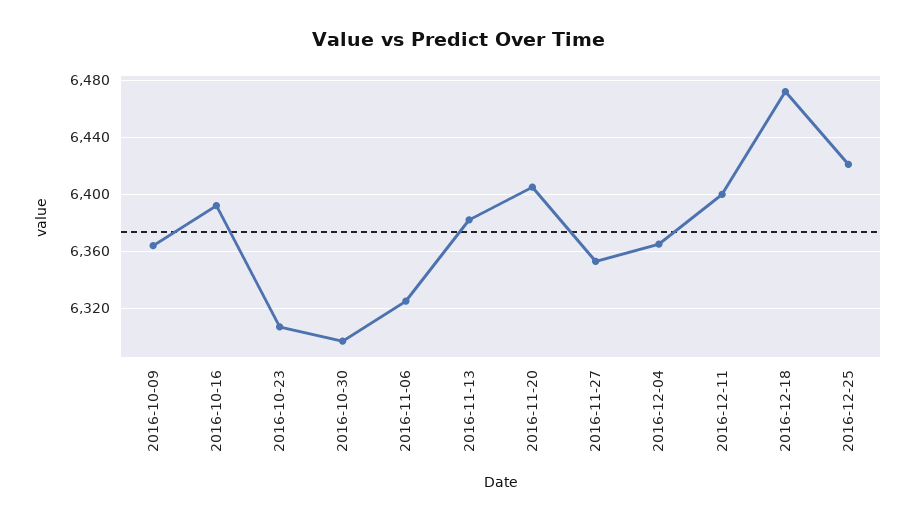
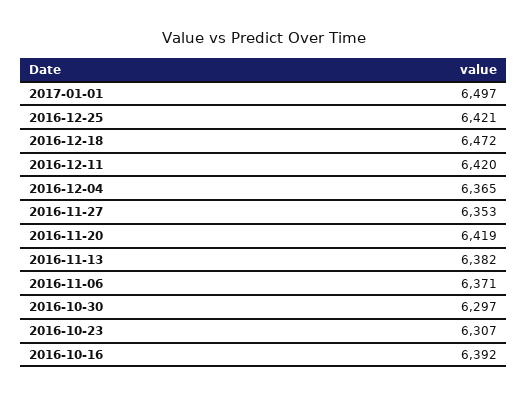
2016-10-09: 6365 -> none
2016-11-06: 6325 -> 6371
2016-11-20: 6405 -> 6419
2016-12-11: 6400 -> 6420
2017-01-01: none -> 6497

